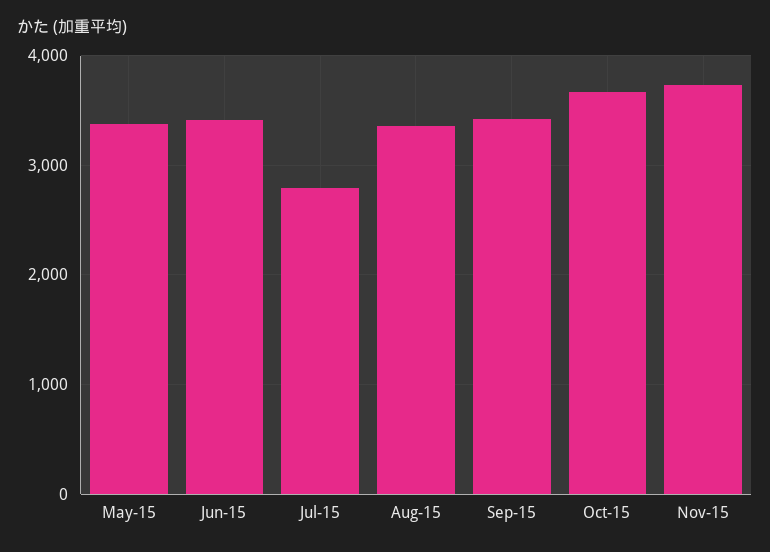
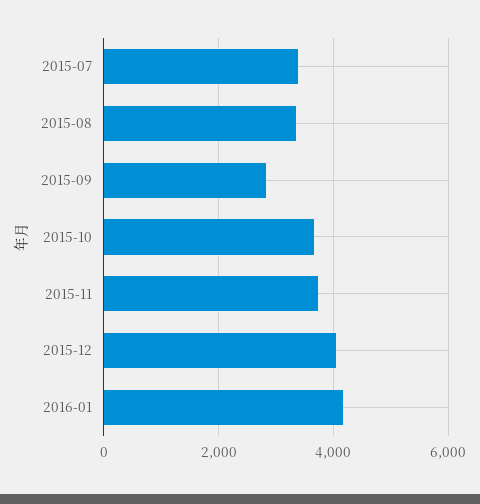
May-15: 3400 -> none
Jun-15: 3400 -> none
Jul-15: 2800 -> 3400
Sep-15: 3400 -> 2800
2015-12: none -> 4000
2016-01: none -> 4200

